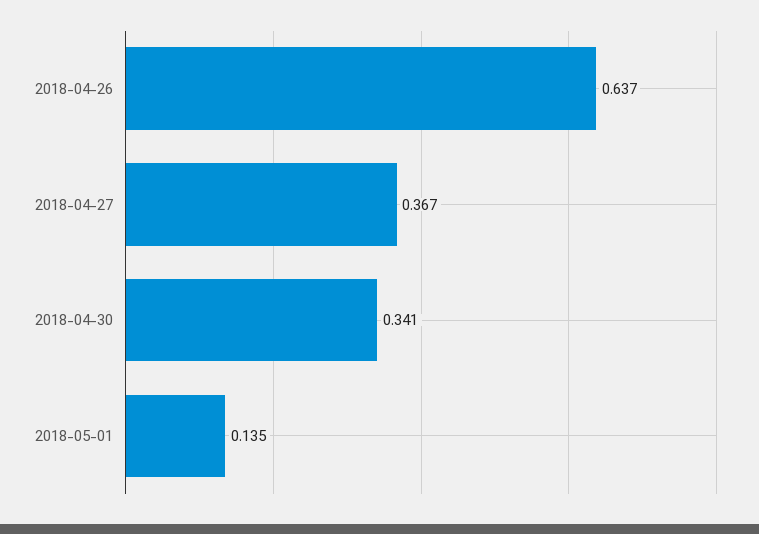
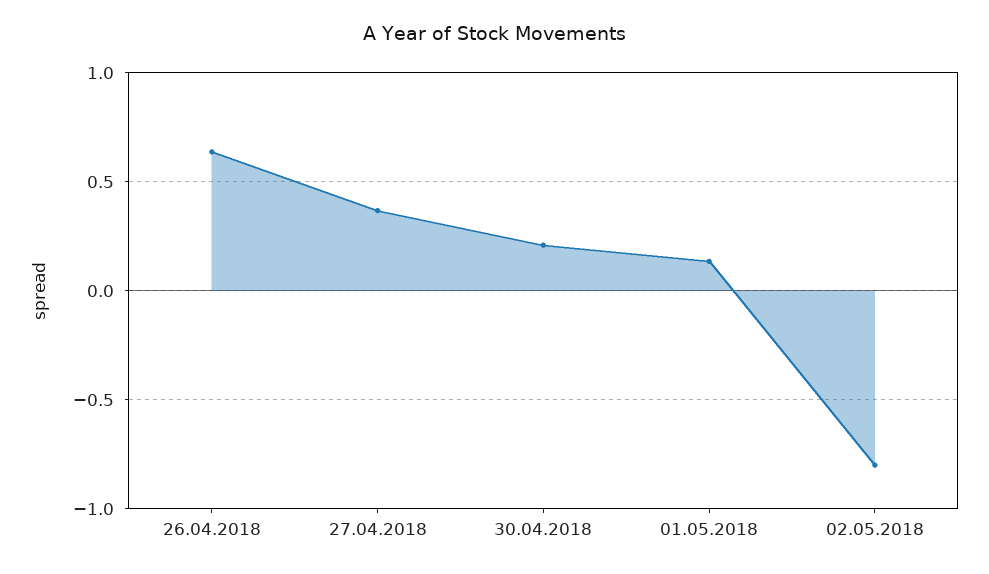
2018-04-30: 0.341 -> 0.2
02.05.2018: none -> -0.8

